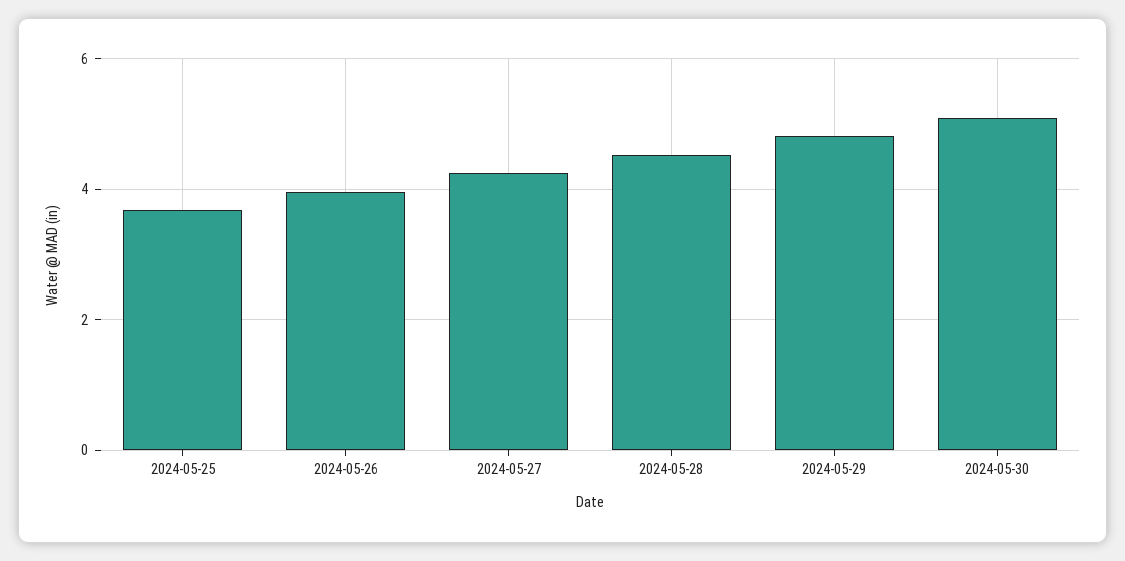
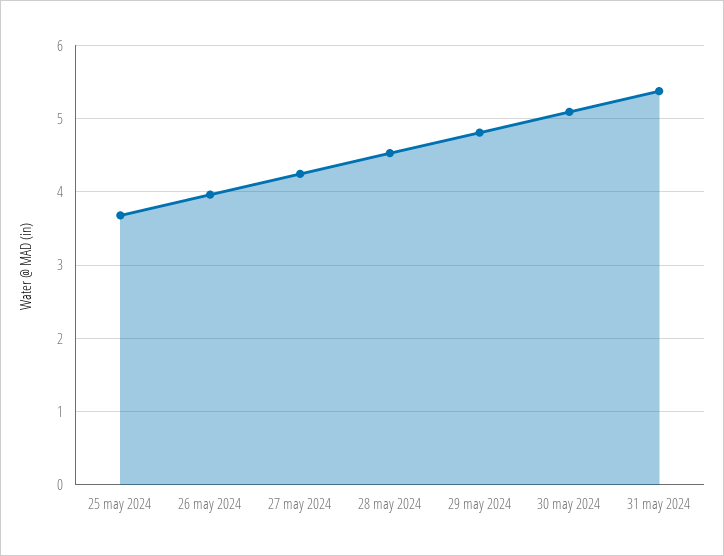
31 may 2024: none -> 5.4

